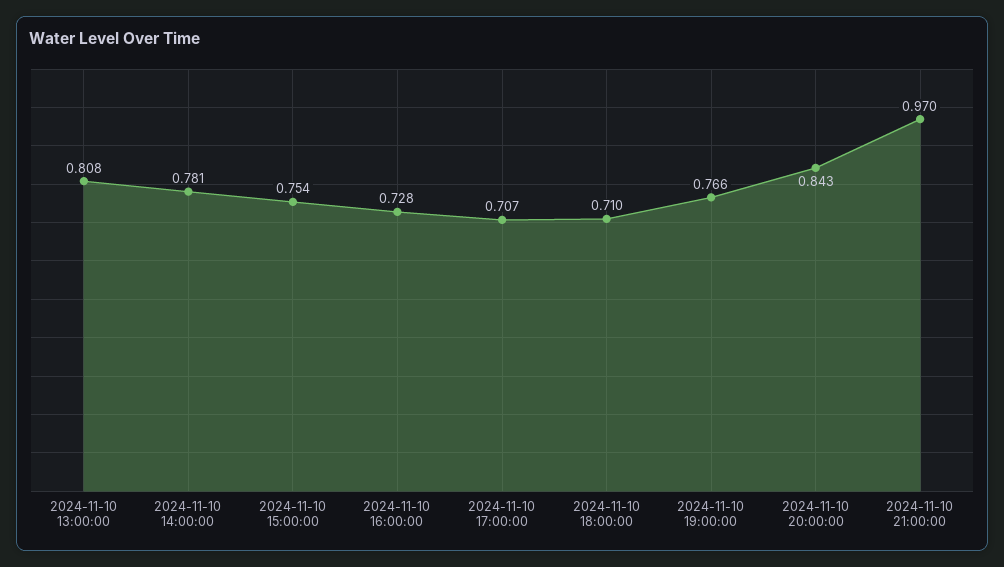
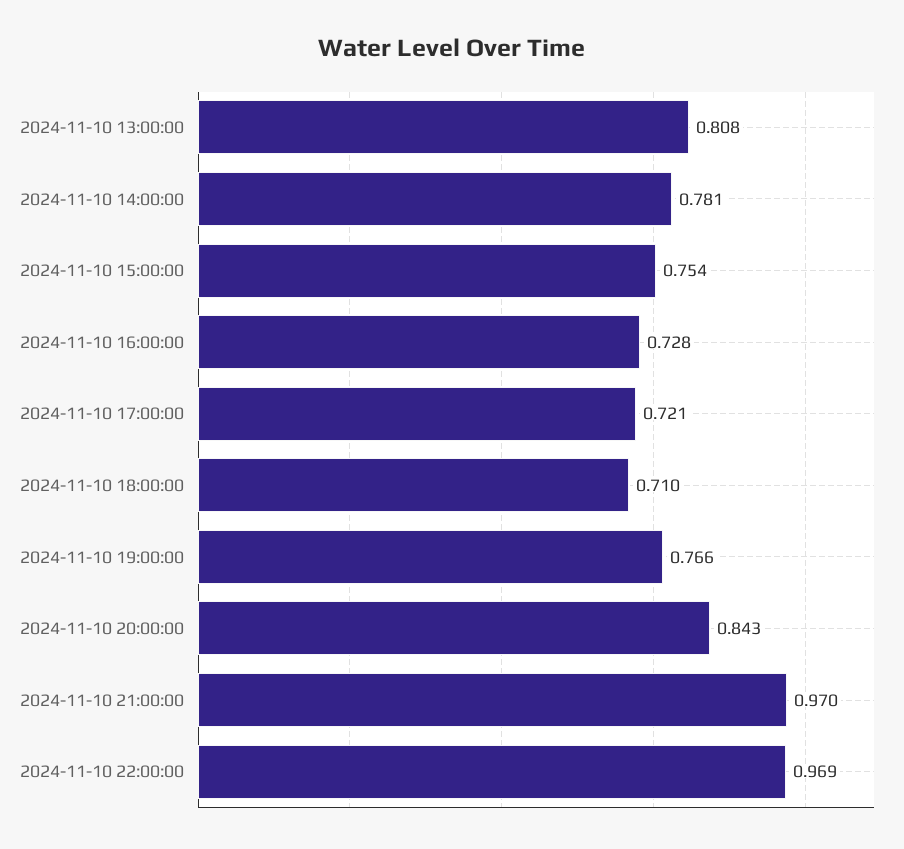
2024-11-10 17:00:00: 0.707 -> 0.721
2024-11-10 22:00:00: none -> 0.969

